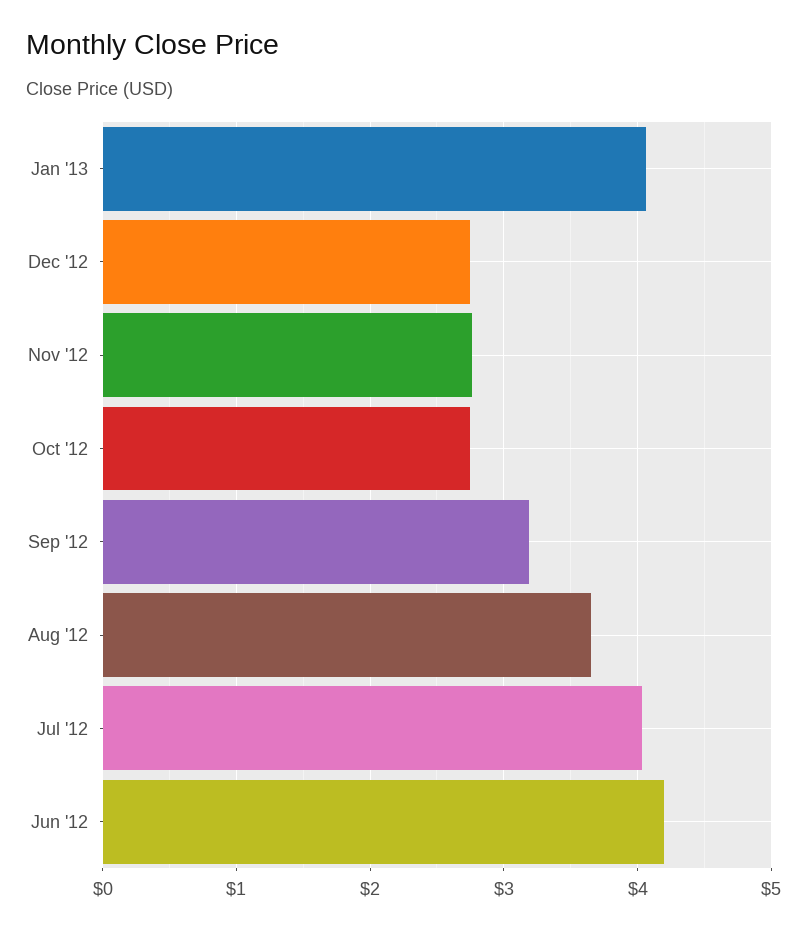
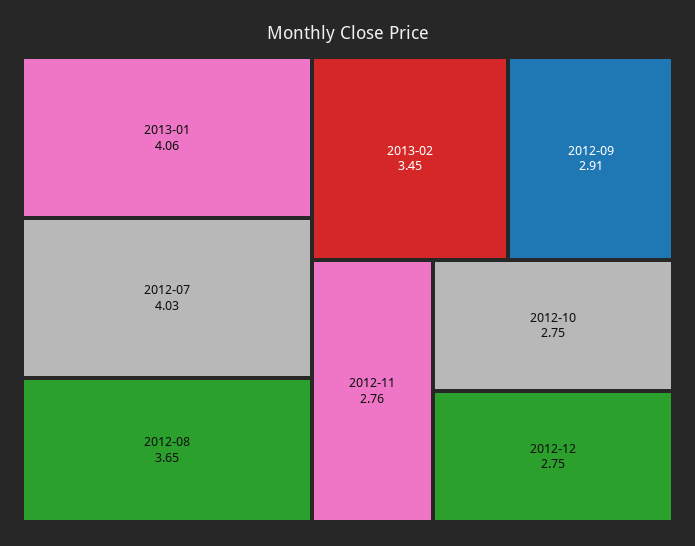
Sep '12: 3.2 -> 2.91
Jun '12: 4.2 -> none
2013-02: none -> 3.45

